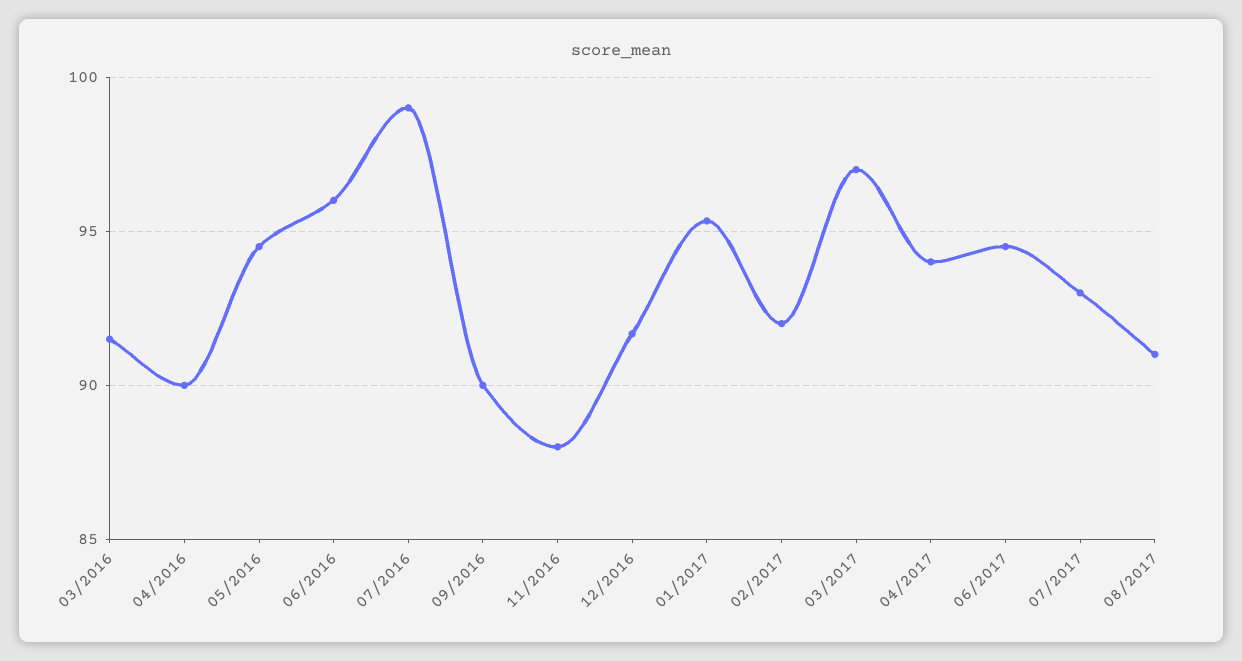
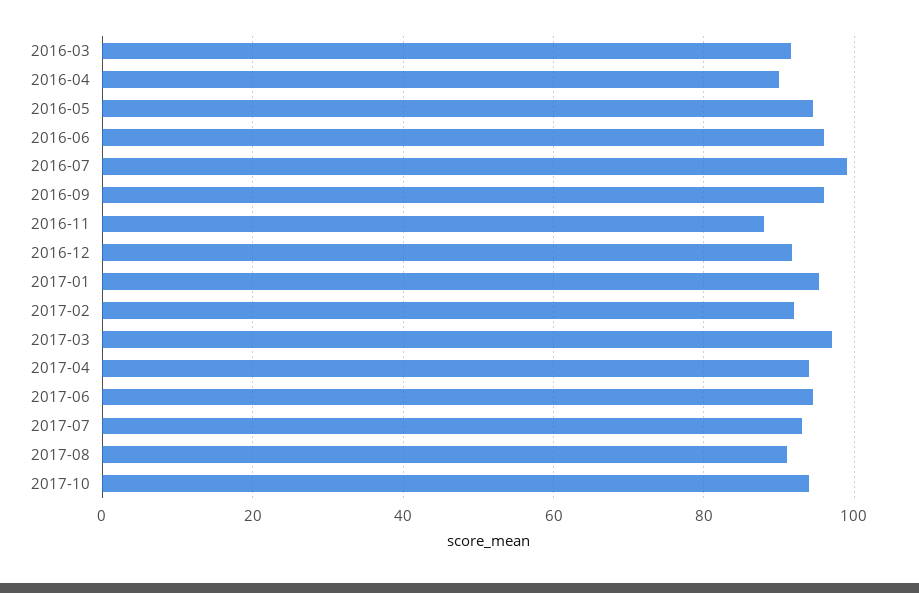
09/2016: 90 -> 96
2017-10: none -> 94

